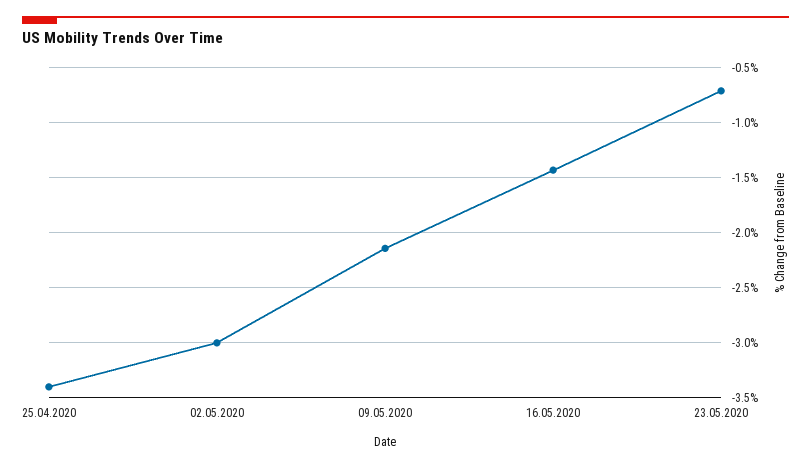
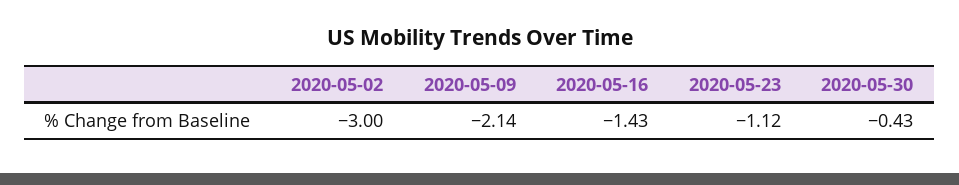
25.04.2020: -3.4 -> none
23.05.2020: -0.7 -> -1.12
2020-05-30: none -> -0.43

